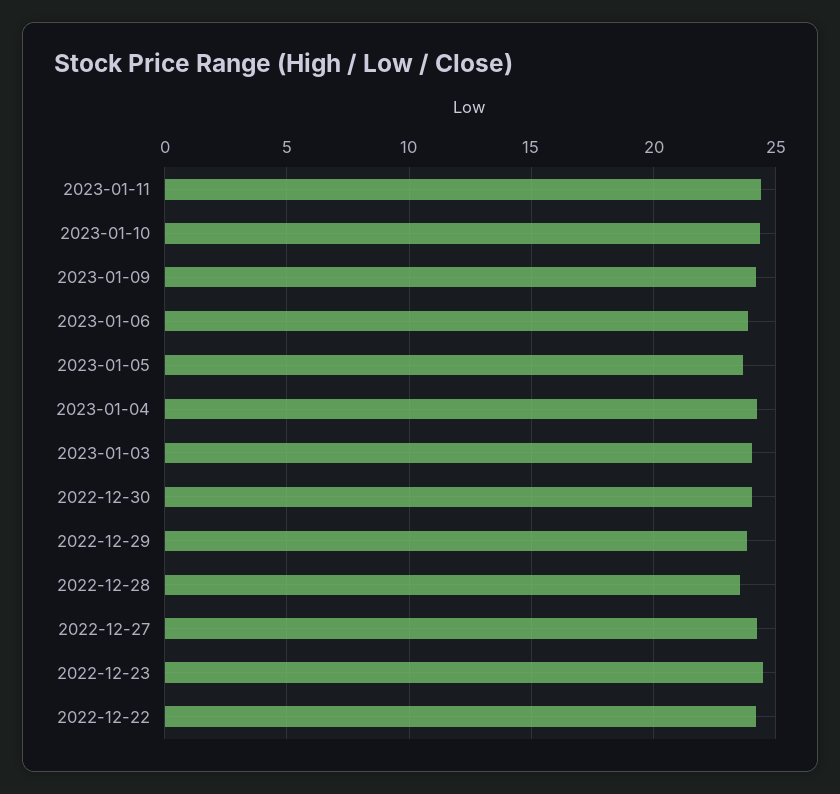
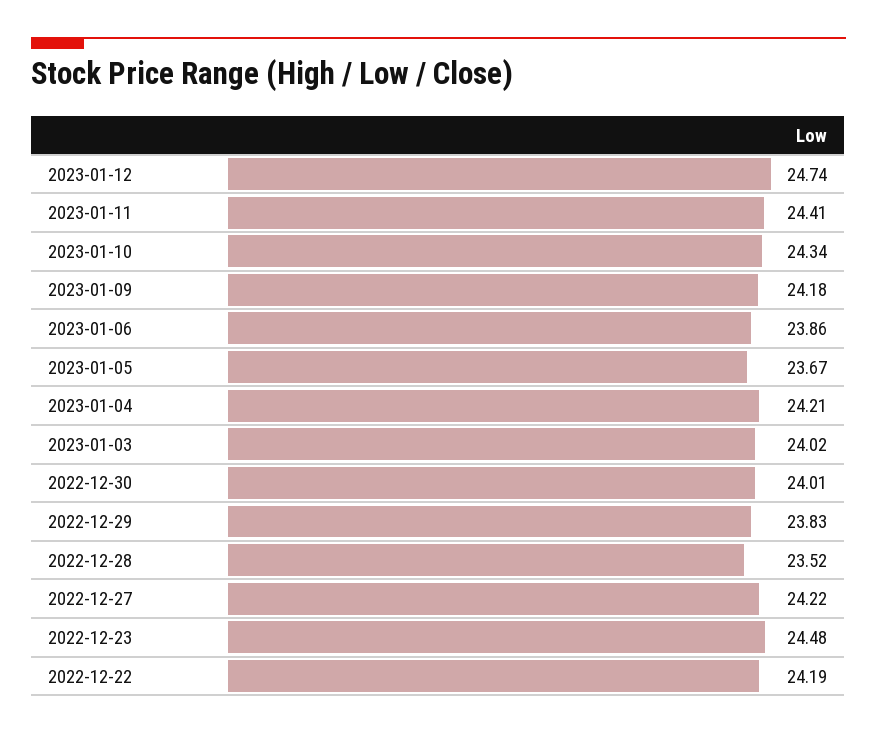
2023-01-12: none -> 24.74

